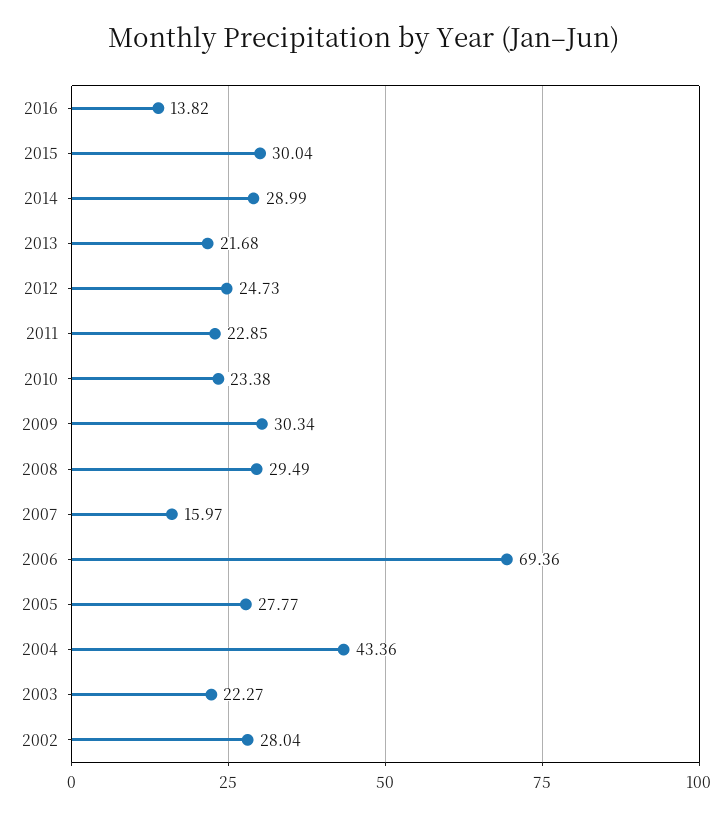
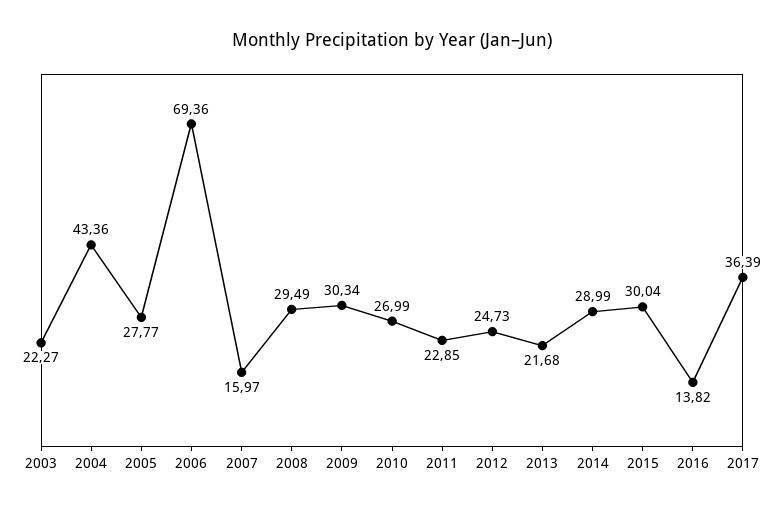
2010: 23.38 -> 26.99
2002: 28.04 -> none
2017: none -> 36.39

